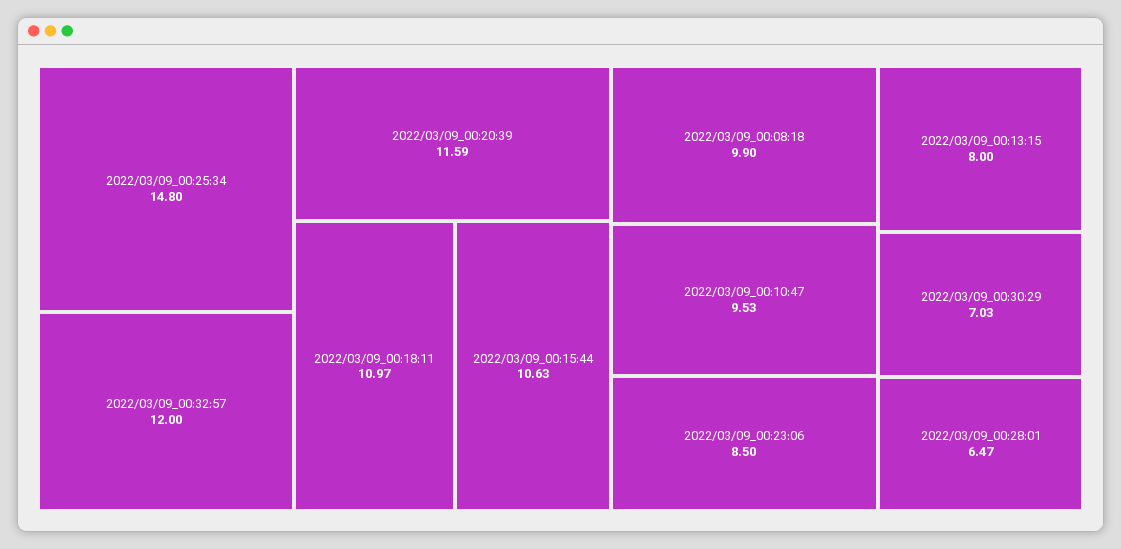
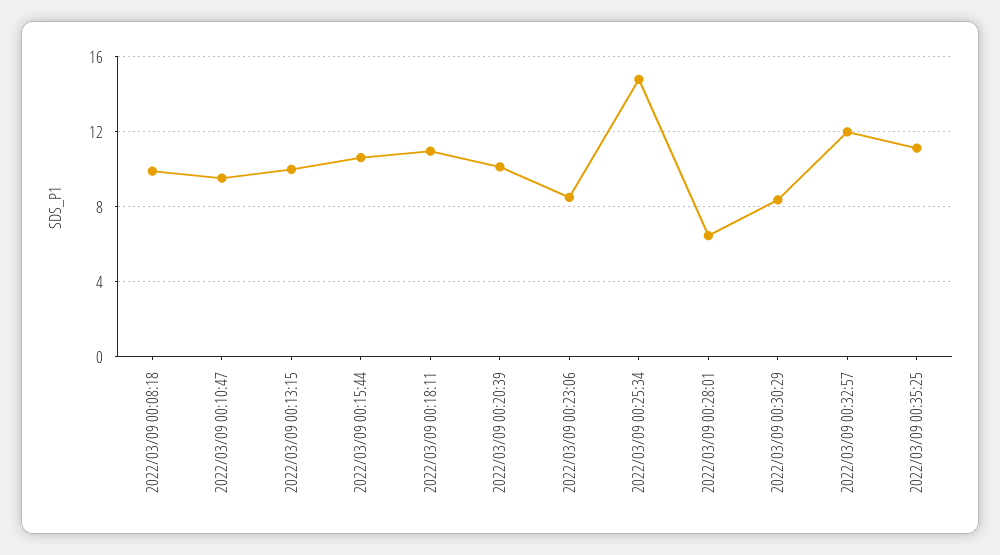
2022/03/09_00:20:39: 11.59 -> 10
2022/03/09_00:13:15: 8 -> 10
2022/03/09_00:30:29: 7.03 -> 8.5
2022/03/09 00:35:25: none -> 11

